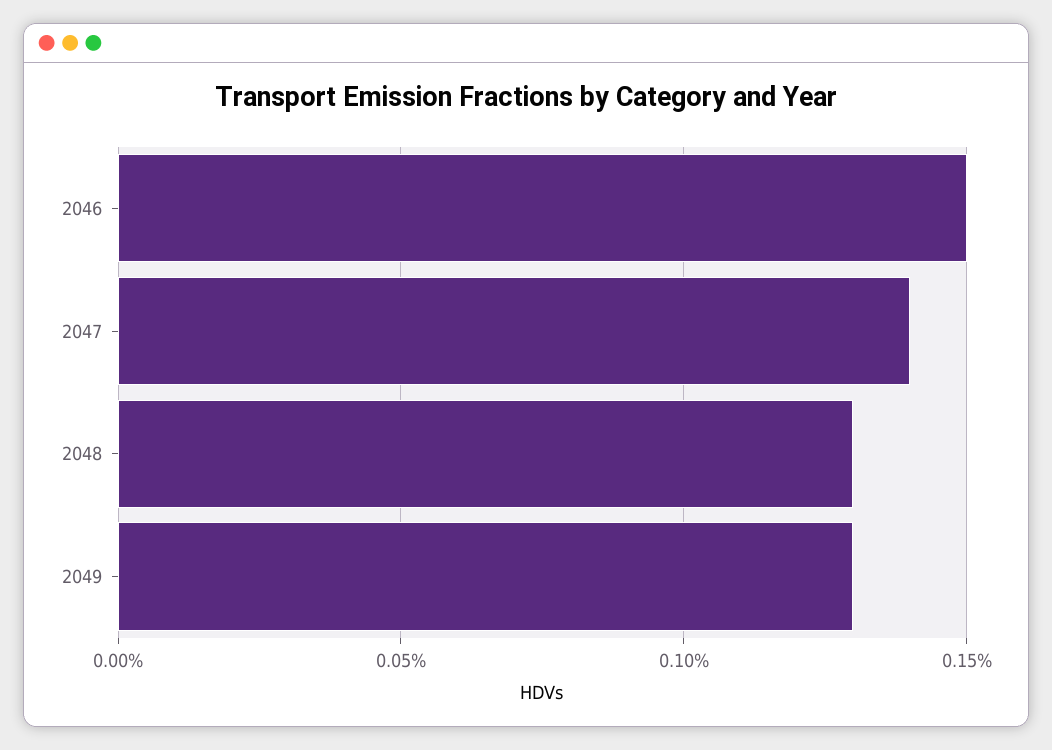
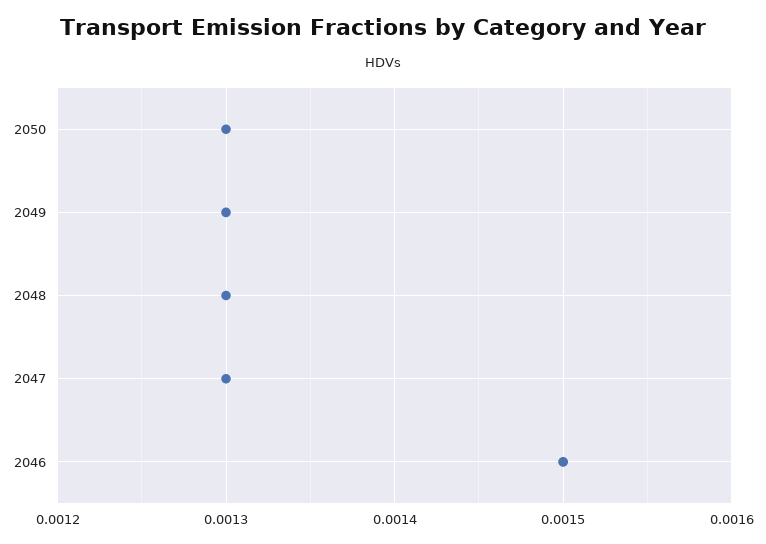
2047: 0.0014 -> 0.0013
2050: none -> 0.0013

